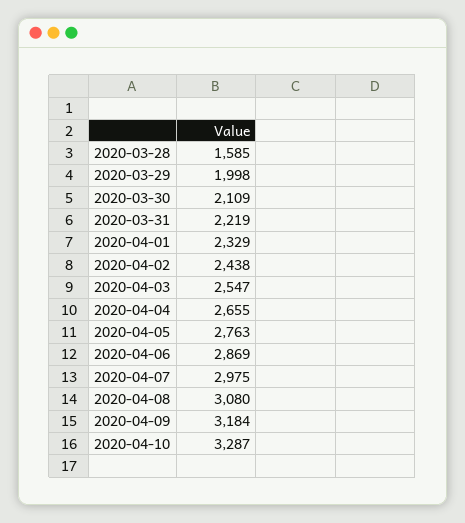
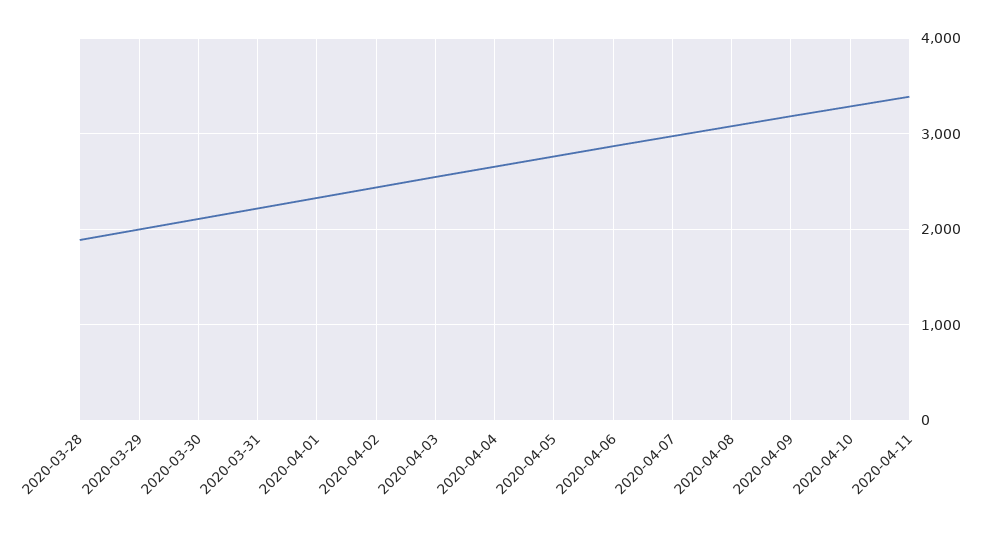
2020-03-28: 1585 -> 1900
2020-04-11: none -> 3400

